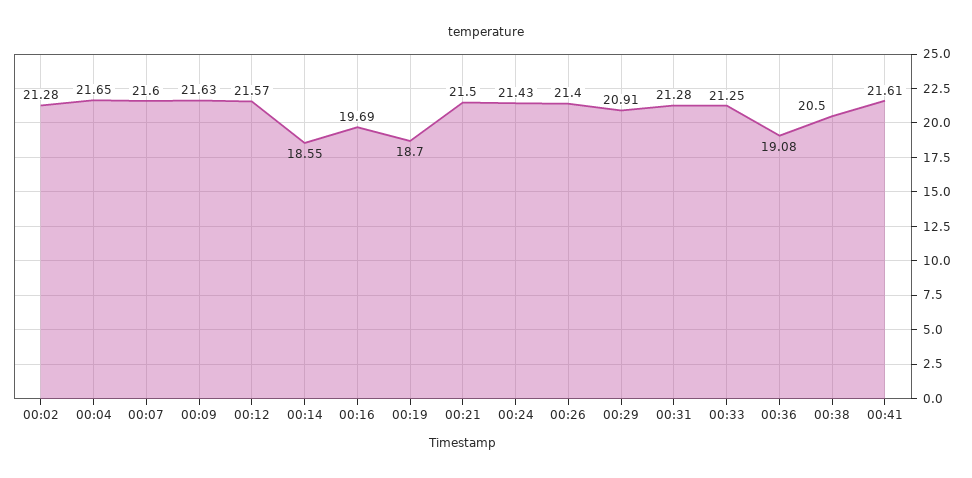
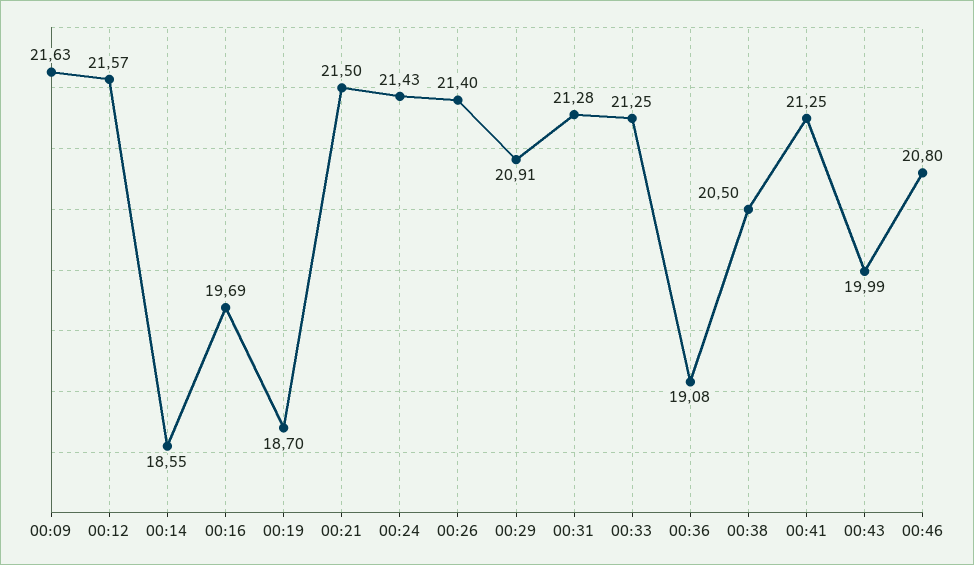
00:02: 21.28 -> none
00:04: 21.65 -> none
00:07: 21.6 -> none
00:41: 21.61 -> 21.25
00:43: none -> 19.99
00:46: none -> 20.8

